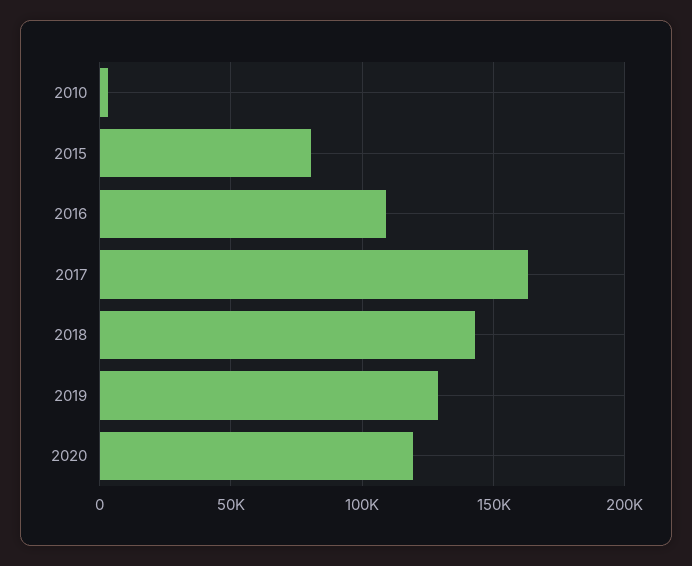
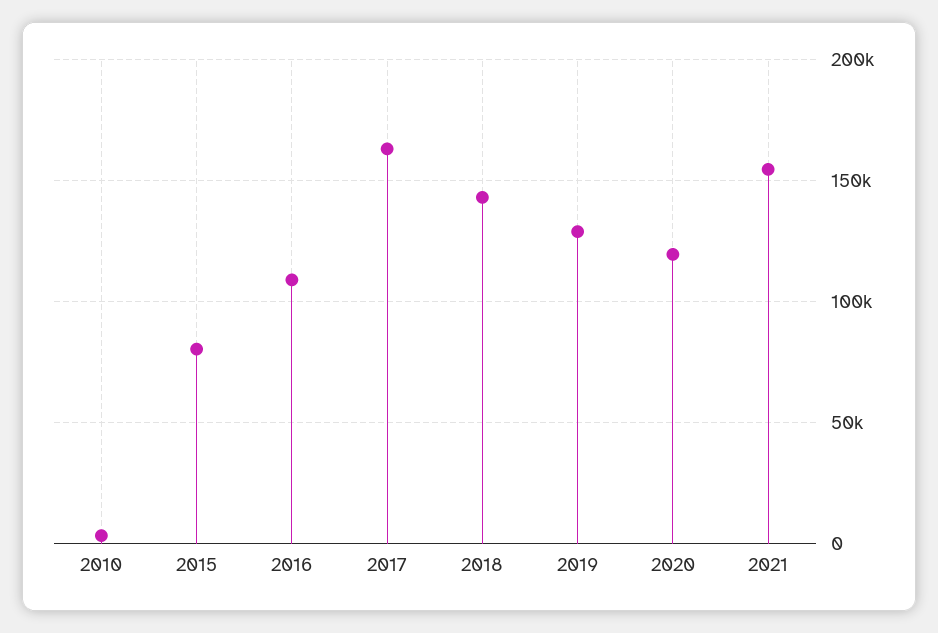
2021: none -> 155000

